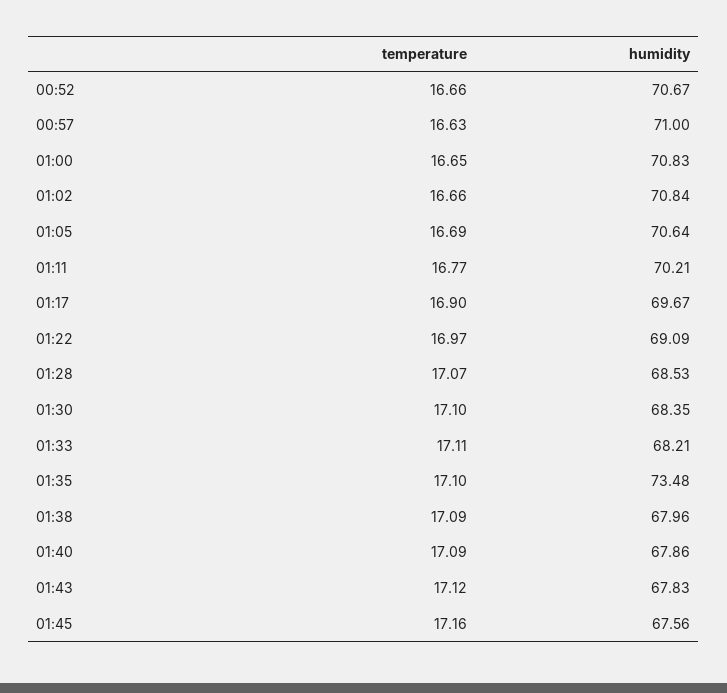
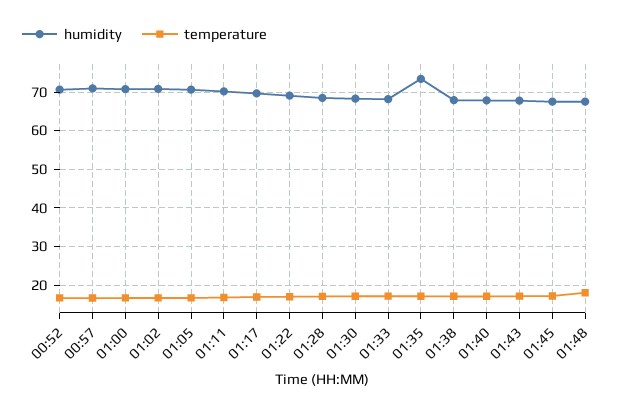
humidity, 01:48: none -> 68
temperature, 01:48: none -> 18

